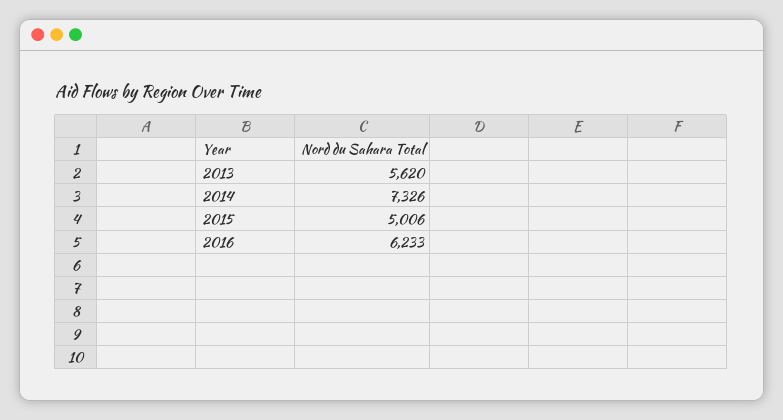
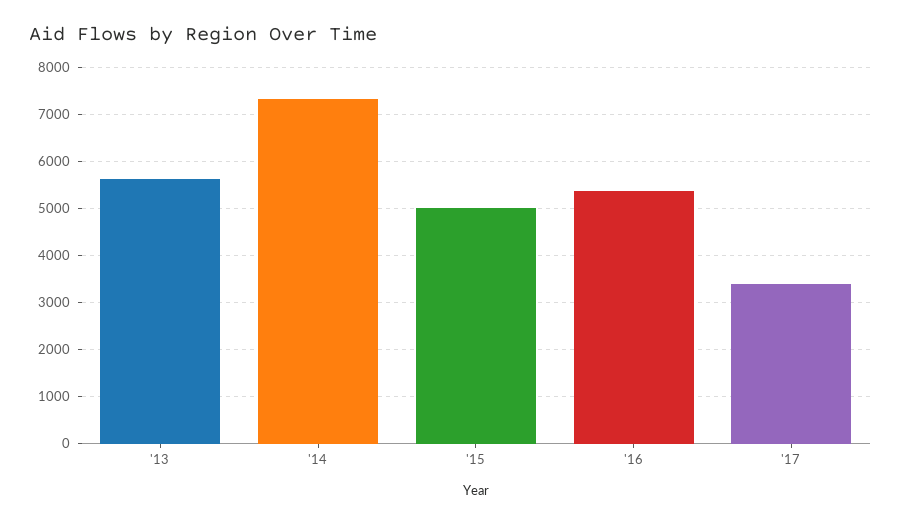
2016: 6233 -> 5400
'17: none -> 3400

